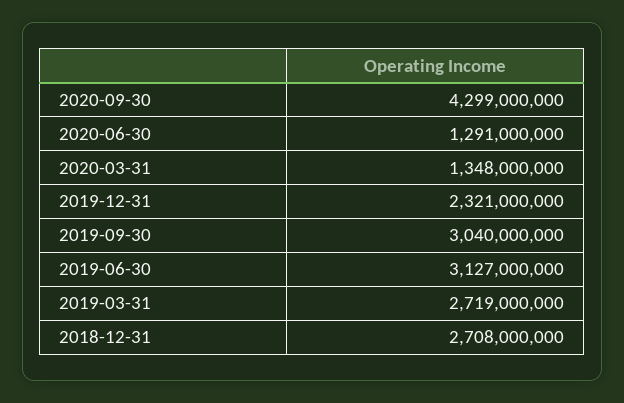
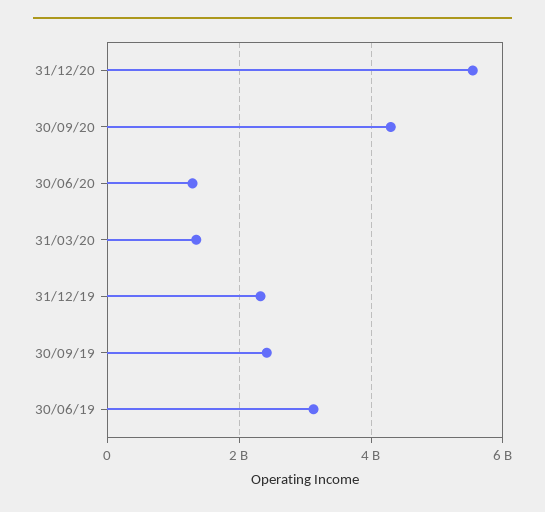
2019-09-30: 3040000000 -> 2400000000
2019-03-31: 2719000000 -> none
2018-12-31: 2708000000 -> none
31/12/20: none -> 5600000000

